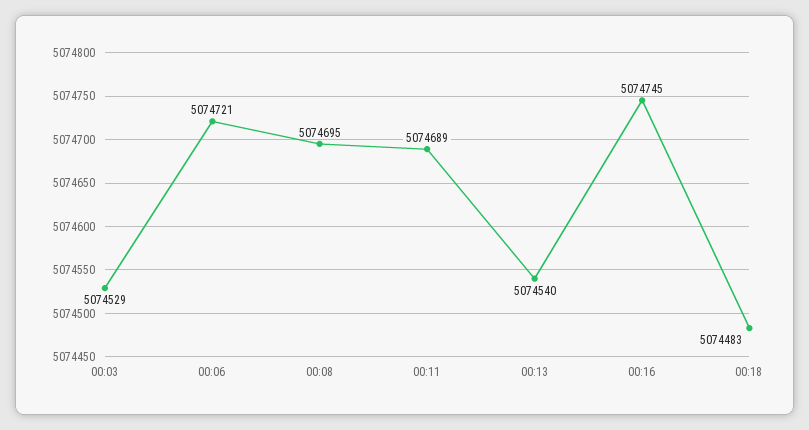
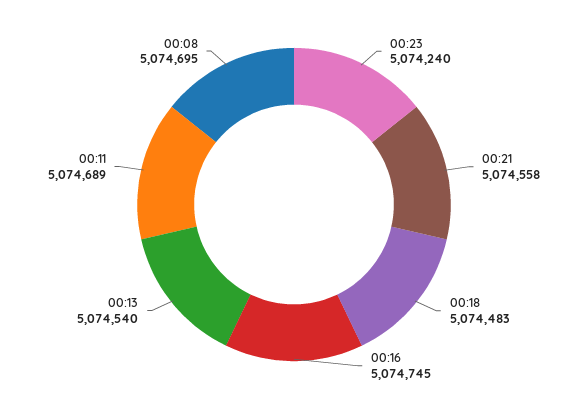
00:03: 5074529 -> none
00:06: 5074721 -> none
00:23: none -> 5074240
00:21: none -> 5074558

